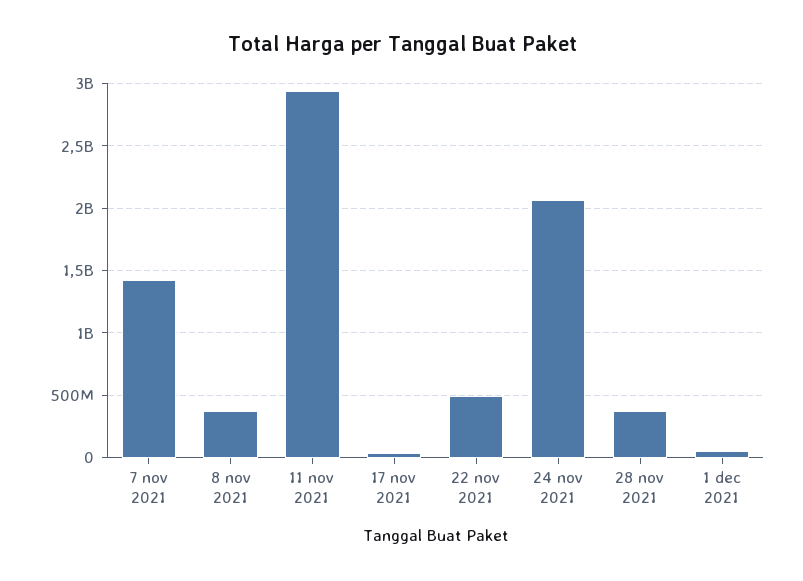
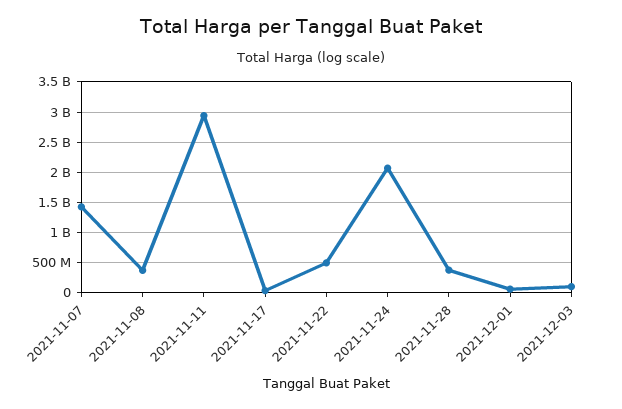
2021-12-03: none -> 100000000

